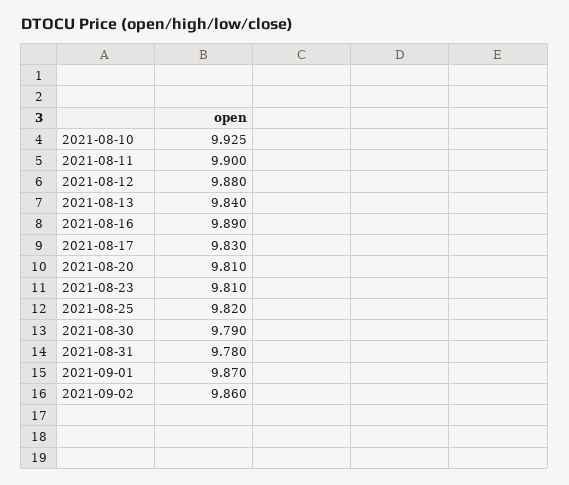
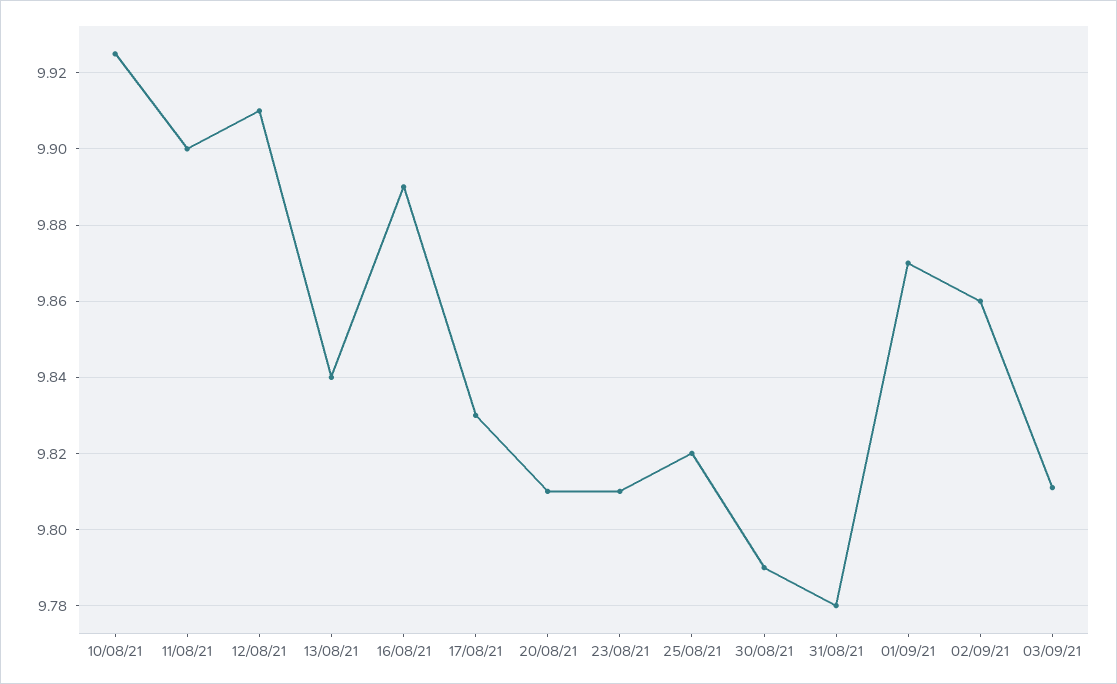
2021-08-12: 9.88 -> 9.91
03/09/21: none -> 9.81

